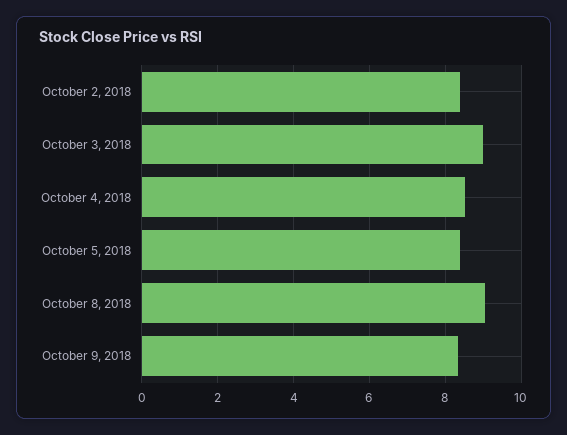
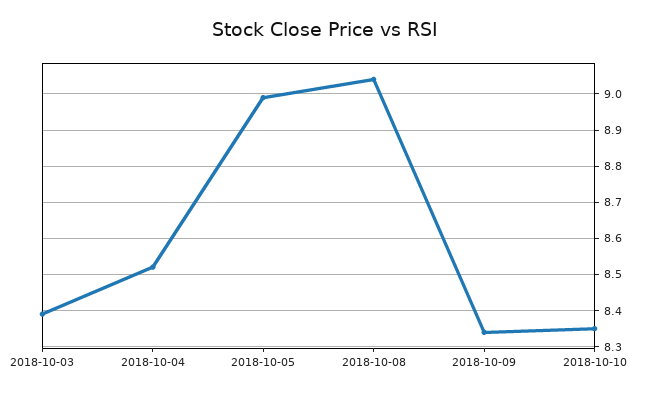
October 2, 2018: 8.4 -> none
October 3, 2018: 9 -> 8.4
October 5, 2018: 8.4 -> 9
2018-10-10: none -> 8.35

